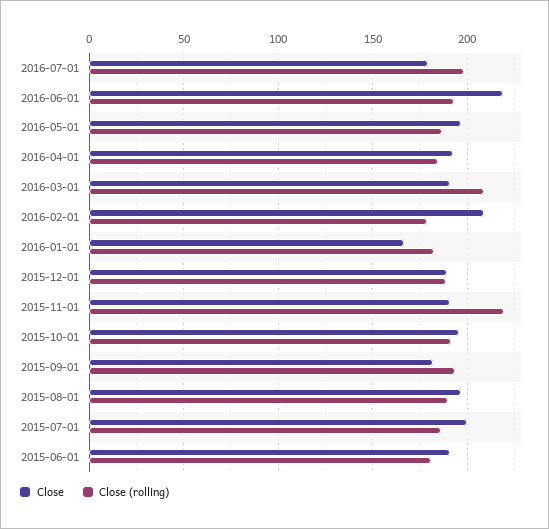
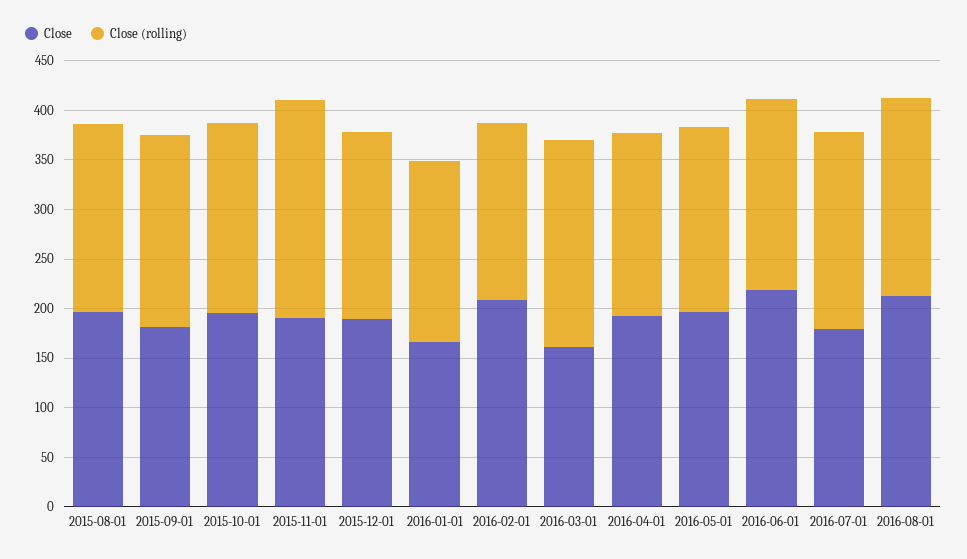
Close, 2016-03-01: 190 -> 160
Close, 2015-07-01: 200 -> none
Close (rolling), 2015-07-01: 185 -> none
Close, 2015-06-01: 190 -> none
Close (rolling), 2015-06-01: 180 -> none
Close, 2016-08-01: none -> 210
Close (rolling), 2016-08-01: none -> 200

